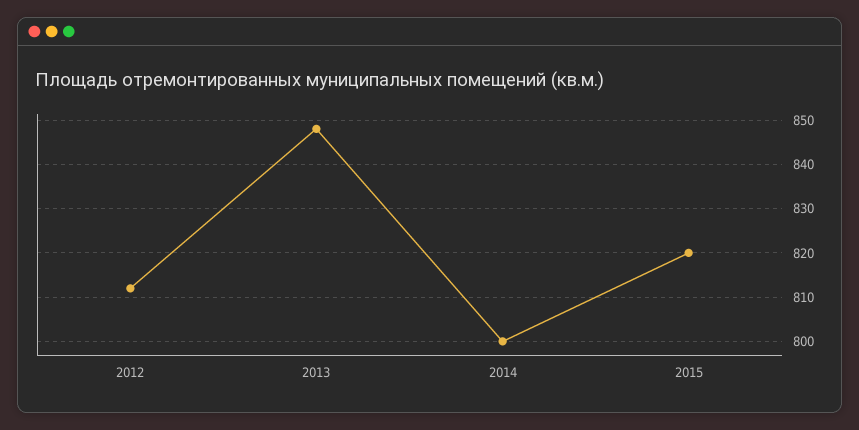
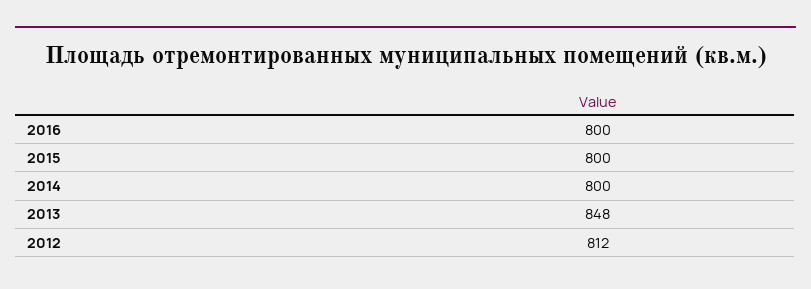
2015: 820 -> 800
2016: none -> 800

